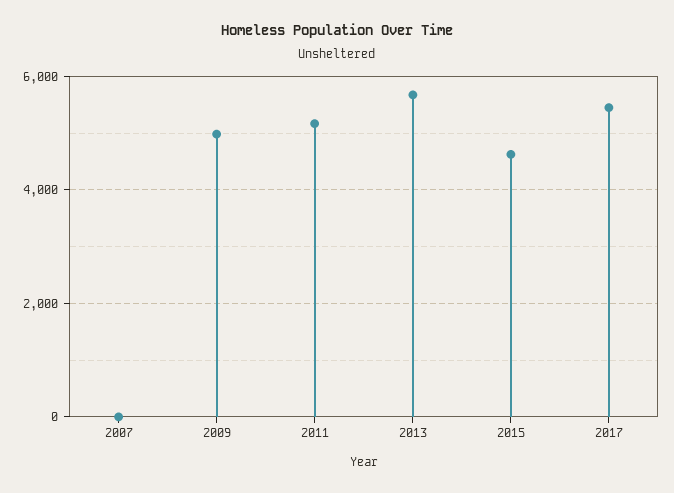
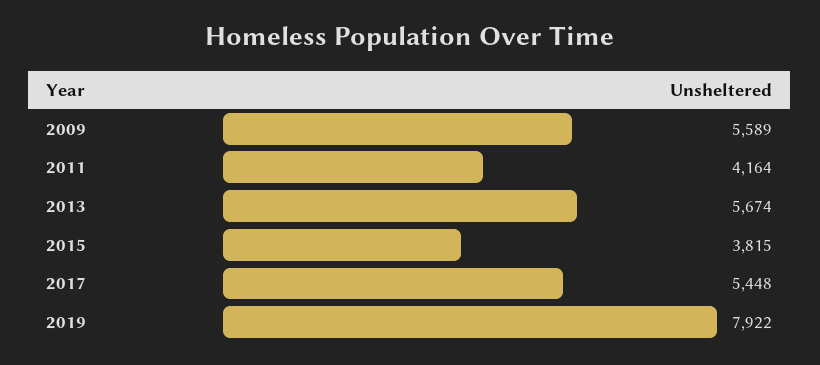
2007: 0 -> none
2009: 5000 -> 5589
2011: 5200 -> 4164
2015: 4600 -> 3815
2019: none -> 7922

